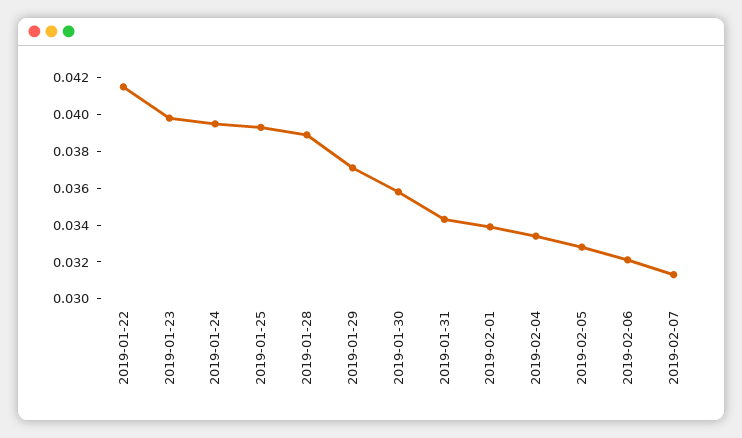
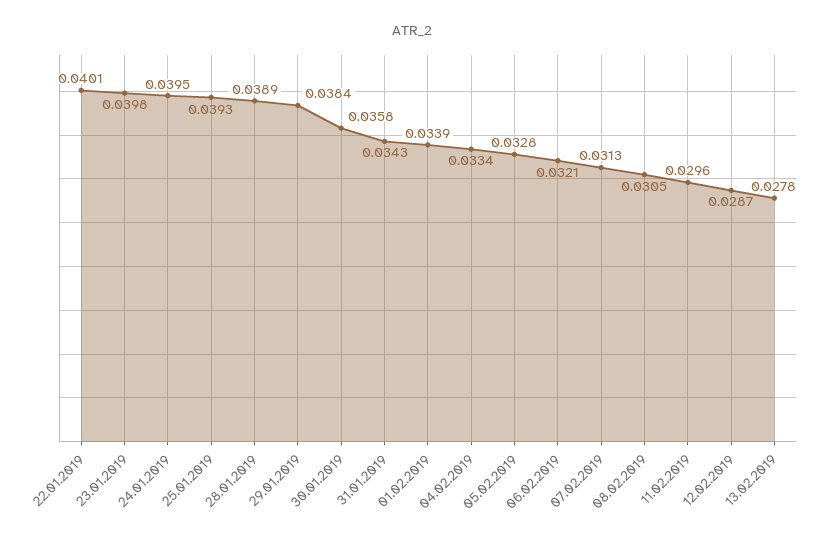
2019-01-22: 0.0415 -> 0.0401
2019-01-29: 0.037 -> 0.0384
08.02.2019: none -> 0.0305
11.02.2019: none -> 0.0296
12.02.2019: none -> 0.0287
13.02.2019: none -> 0.0278

